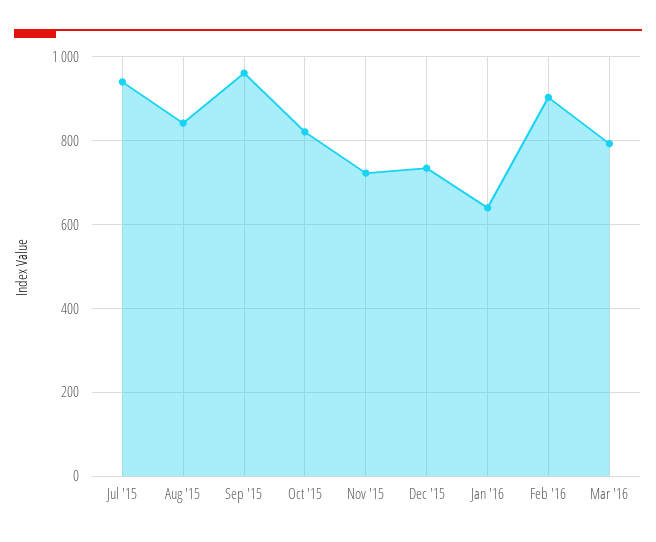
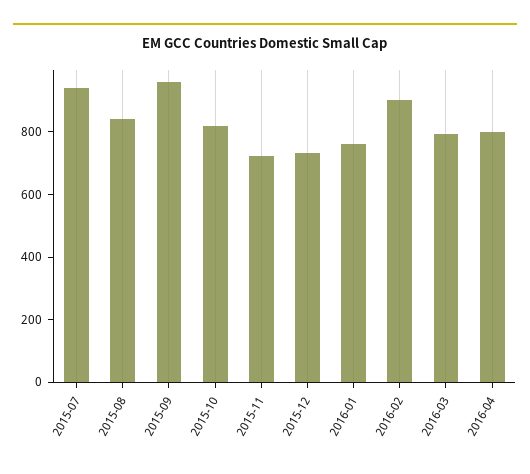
Jan '16: 640 -> 750
2016-04: none -> 800

